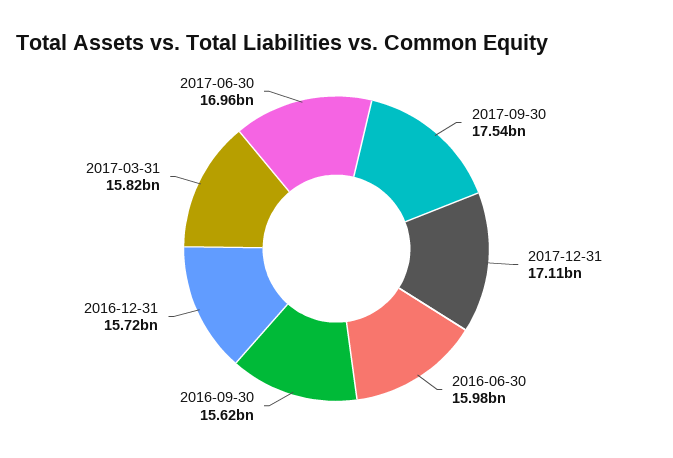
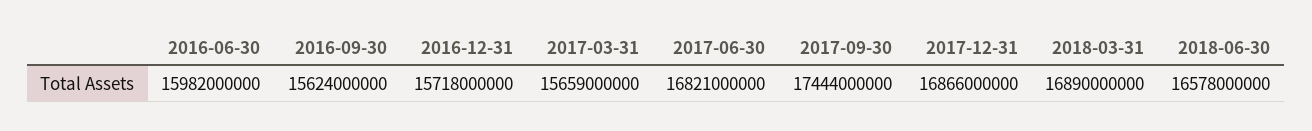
2017-09-30: 17540000000 -> 17444000000
2017-12-31: 17110000000 -> 16866000000
2017-03-31: 15820000000 -> 15659000000
2017-06-30: 16960000000 -> 16821000000
2018-03-31: none -> 16890000000
2018-06-30: none -> 16578000000

